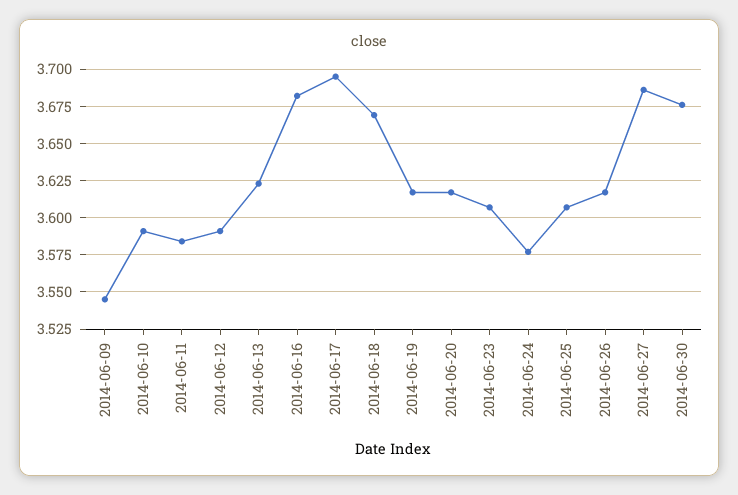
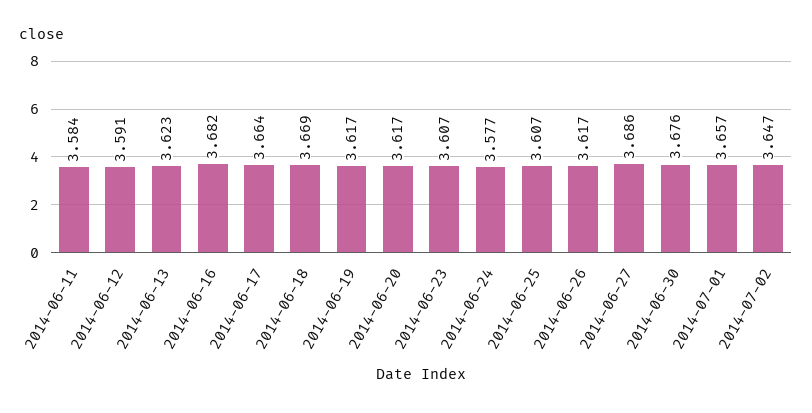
2014-06-09: 3.545 -> none
2014-06-10: 3.59 -> none
2014-06-17: 3.695 -> 3.664
2014-07-01: none -> 3.657
2014-07-02: none -> 3.647

